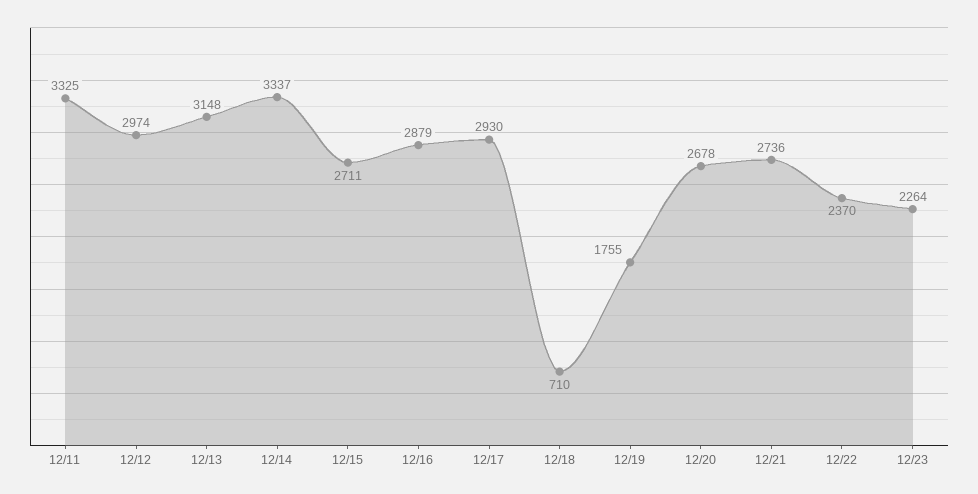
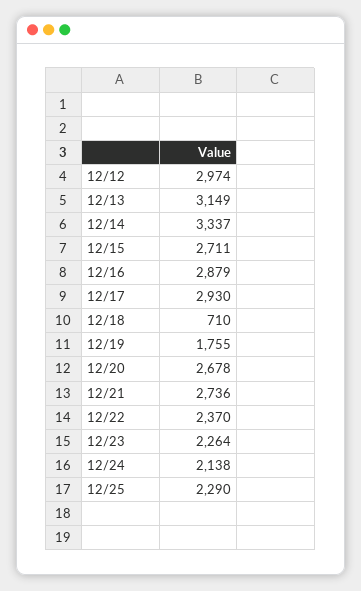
12/11: 3325 -> none
12/13: 3148 -> 3149
12/24: none -> 2138
12/25: none -> 2290

